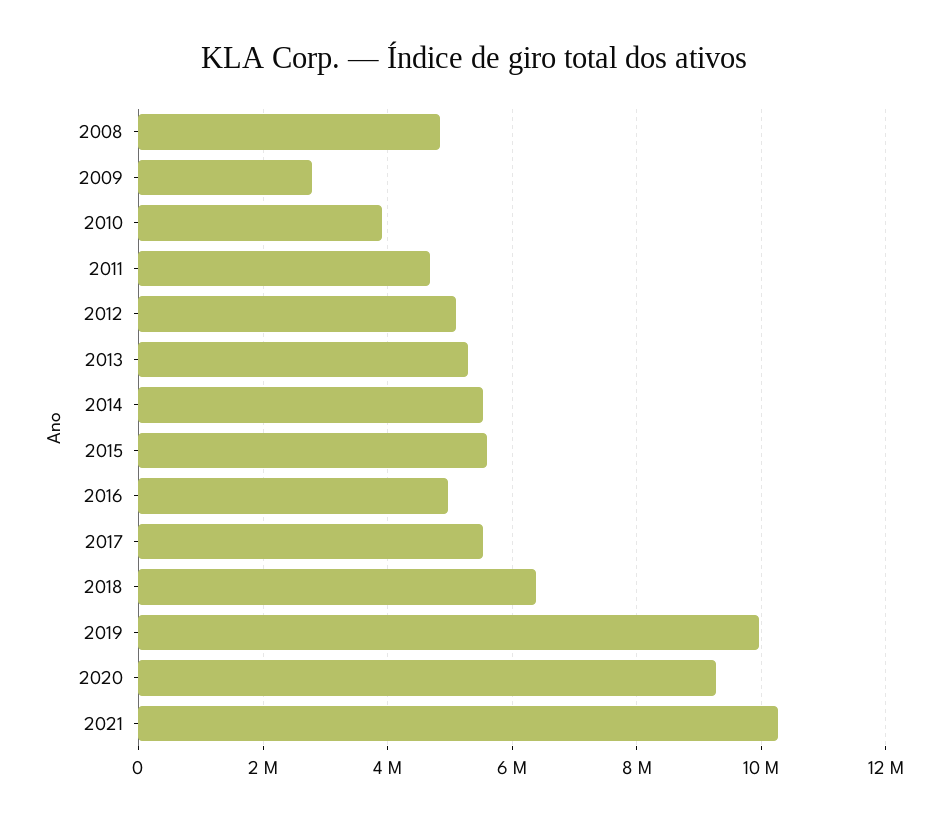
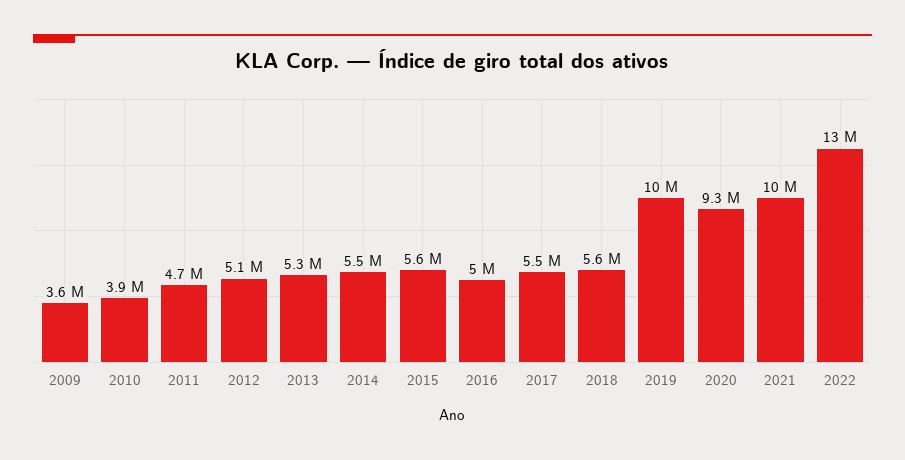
2008: 4800000 -> none
2009: 2800000 -> 3600000
2018: 6400000 -> 5600000
2022: none -> 13000000

